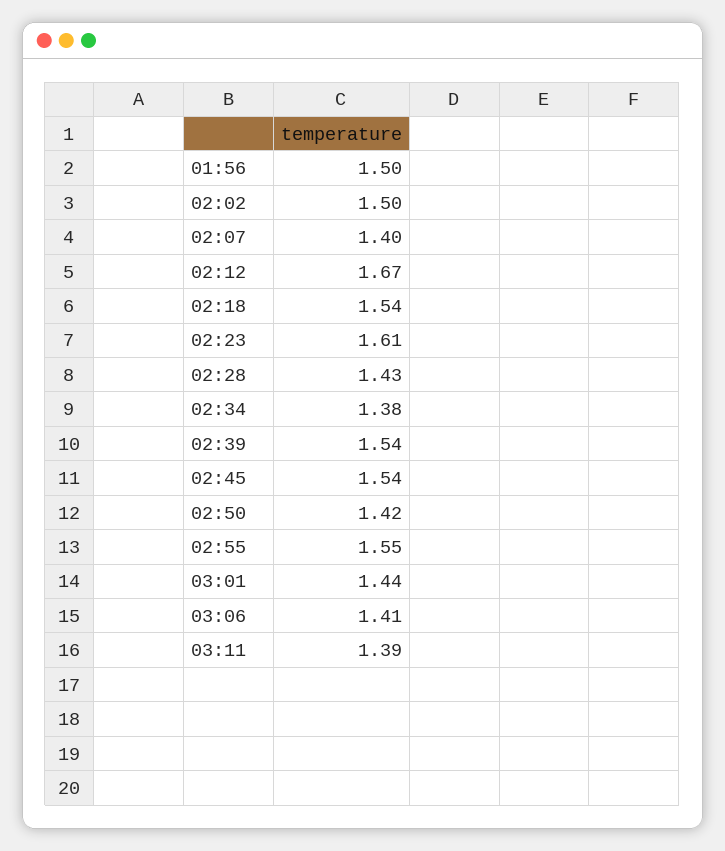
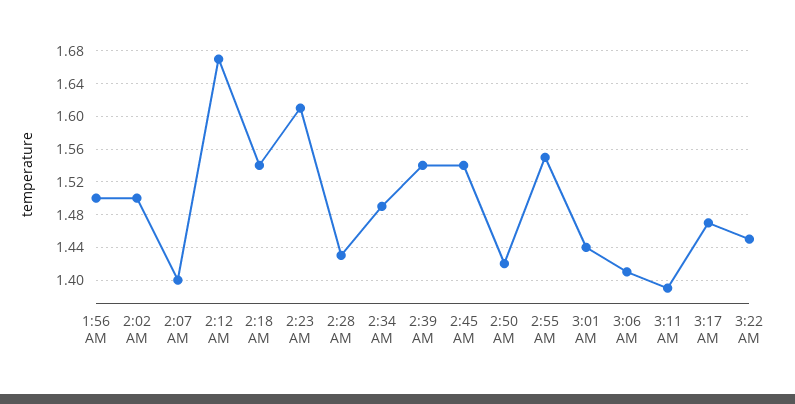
02:34: 1.38 -> 1.49
3:17 AM: none -> 1.47
3:22 AM: none -> 1.45

